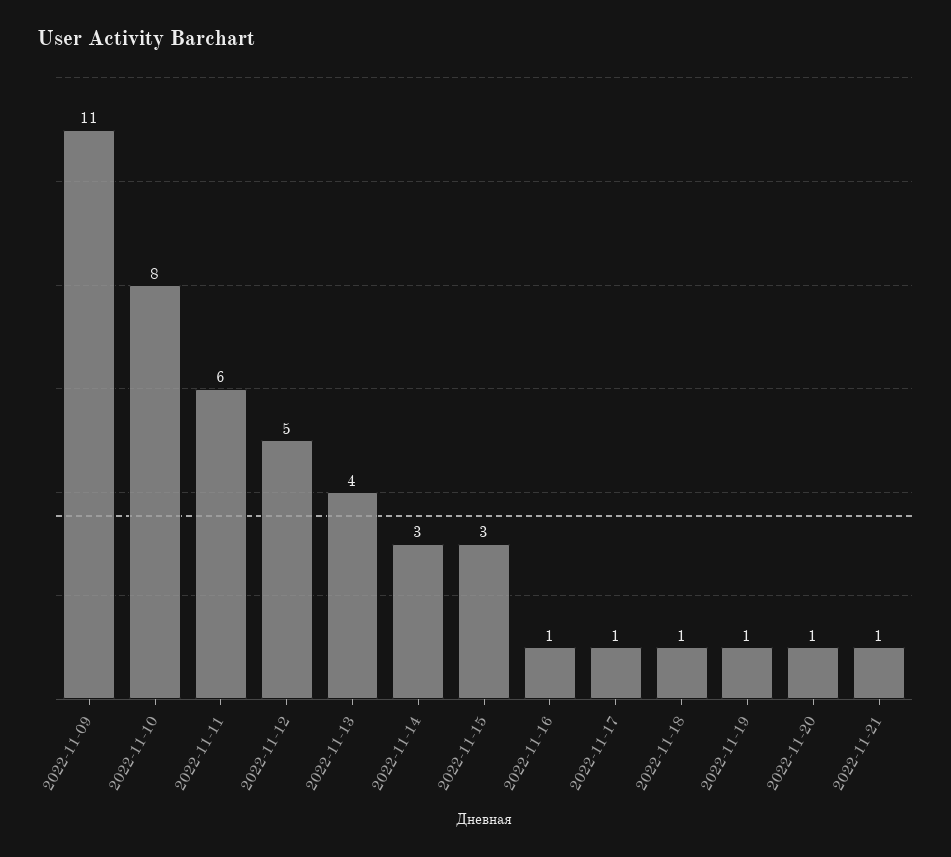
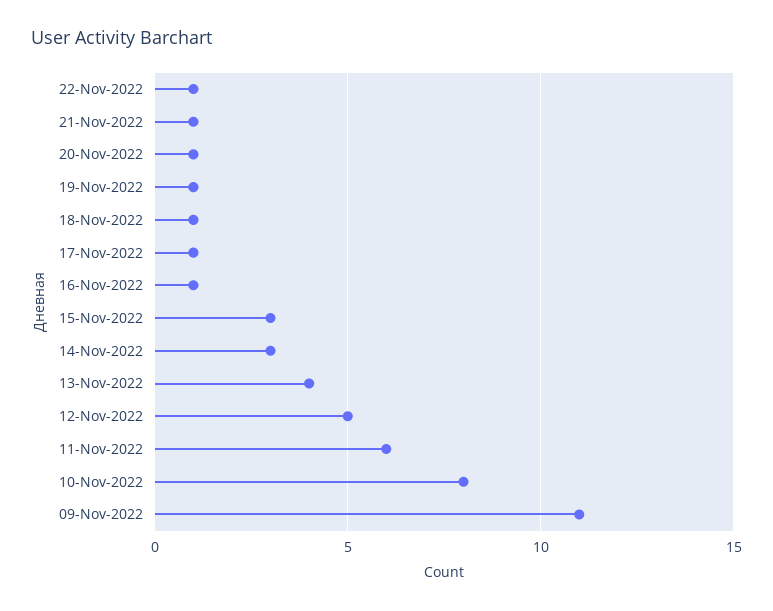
22-Nov-2022: none -> 1

